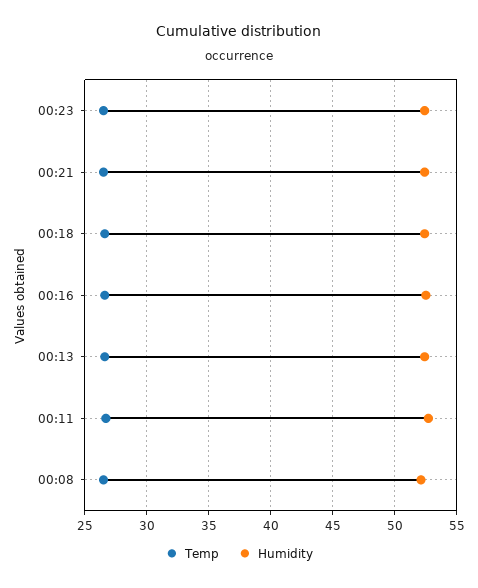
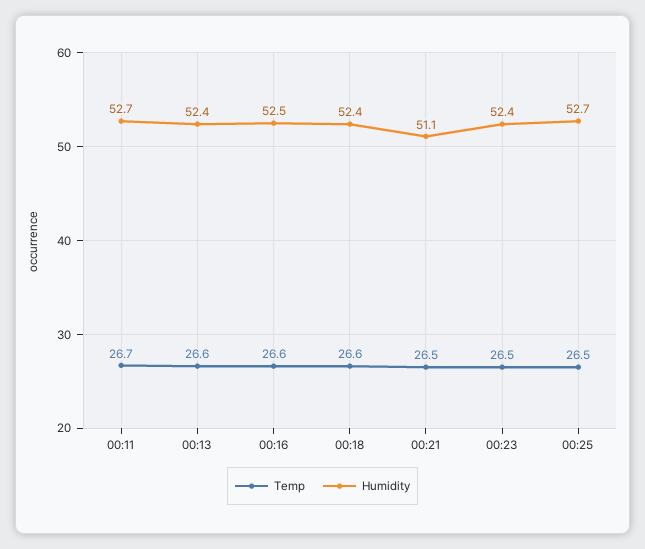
Humidity, 00:21: 52.5 -> 51.1
Temp, 00:08: 26.5 -> none
Humidity, 00:08: 52 -> none
Temp, 00:25: none -> 26.5
Humidity, 00:25: none -> 52.7

